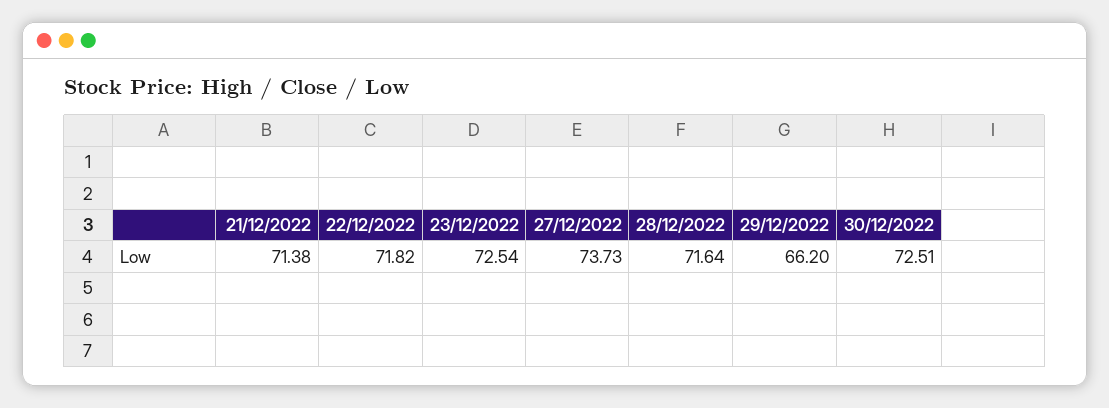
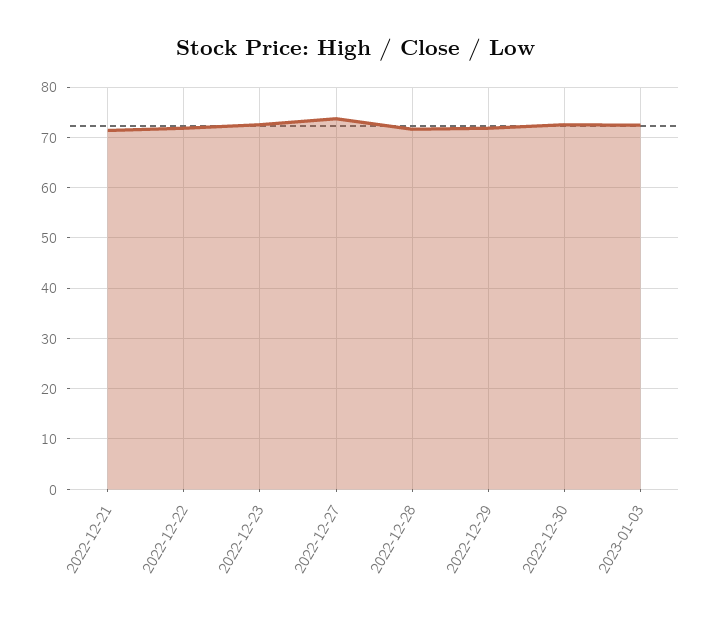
29/12/2022: 66.2 -> 72
2023-01-03: none -> 72

